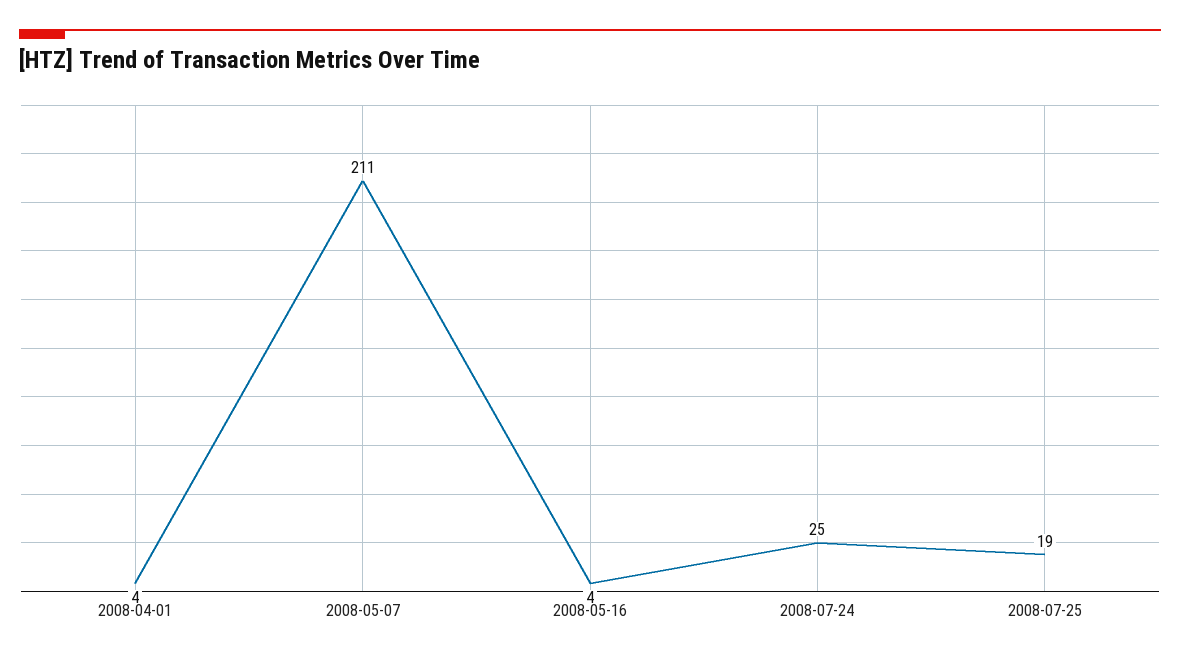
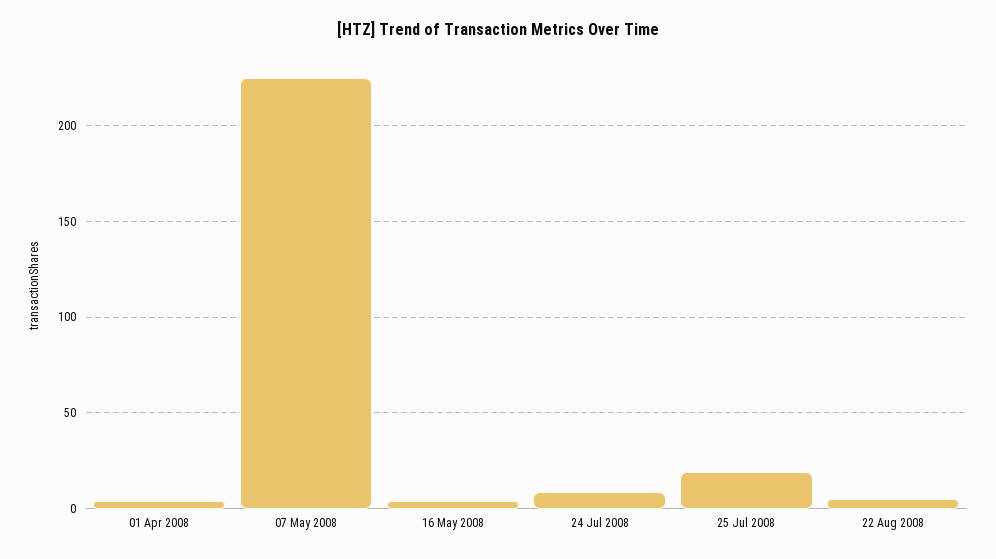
2008-05-07: 211 -> 225
2008-07-24: 25 -> 10
22 Aug 2008: none -> 5

